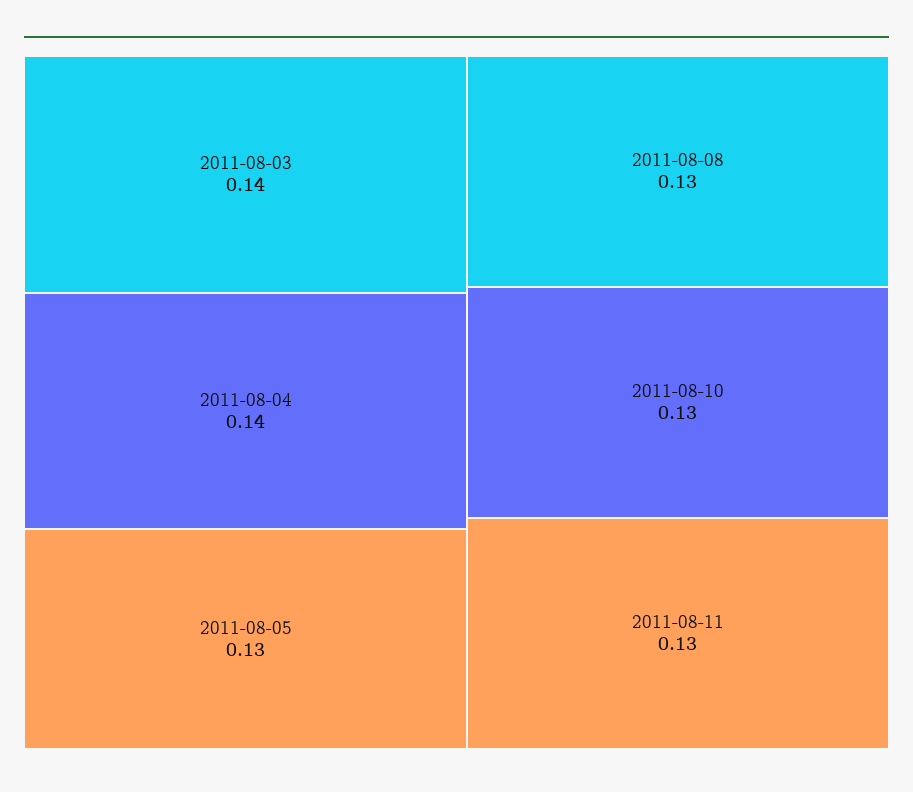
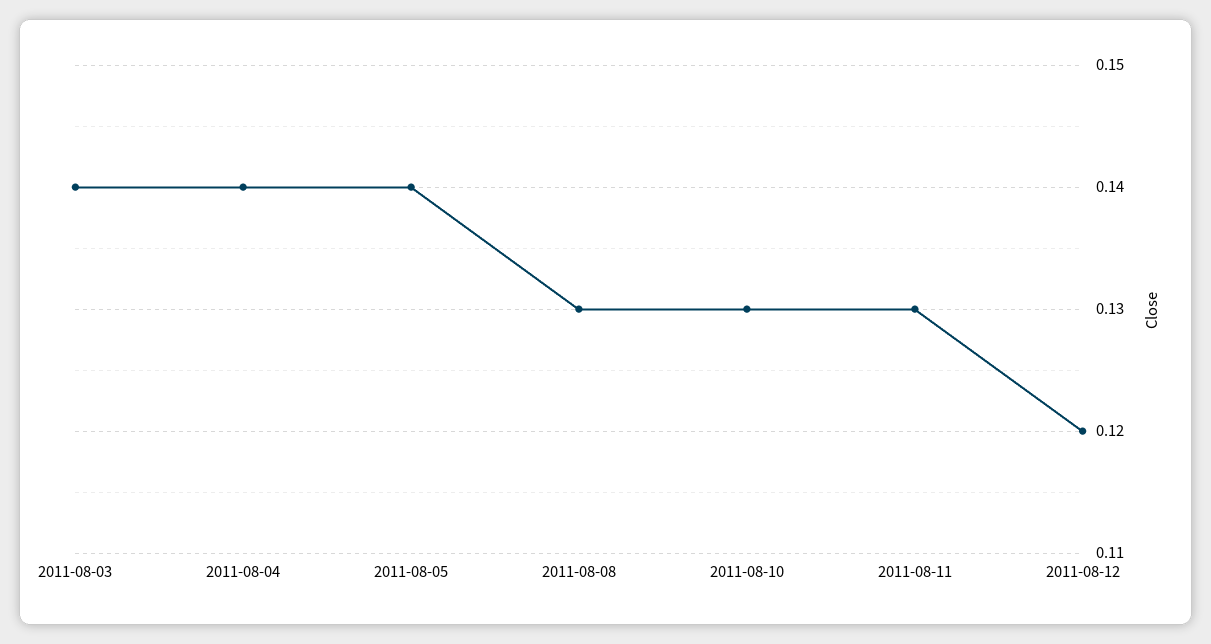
2011-08-05: 0.13 -> 0.14
2011-08-12: none -> 0.12

